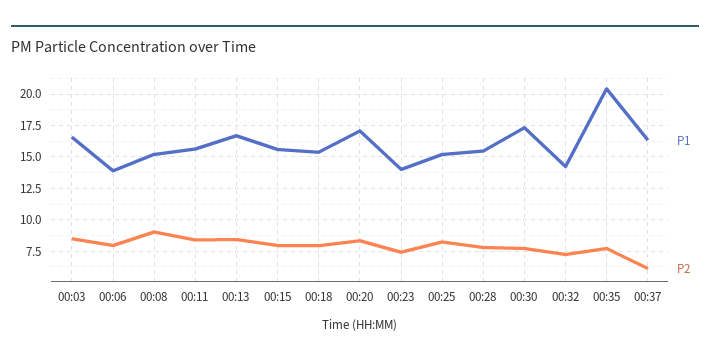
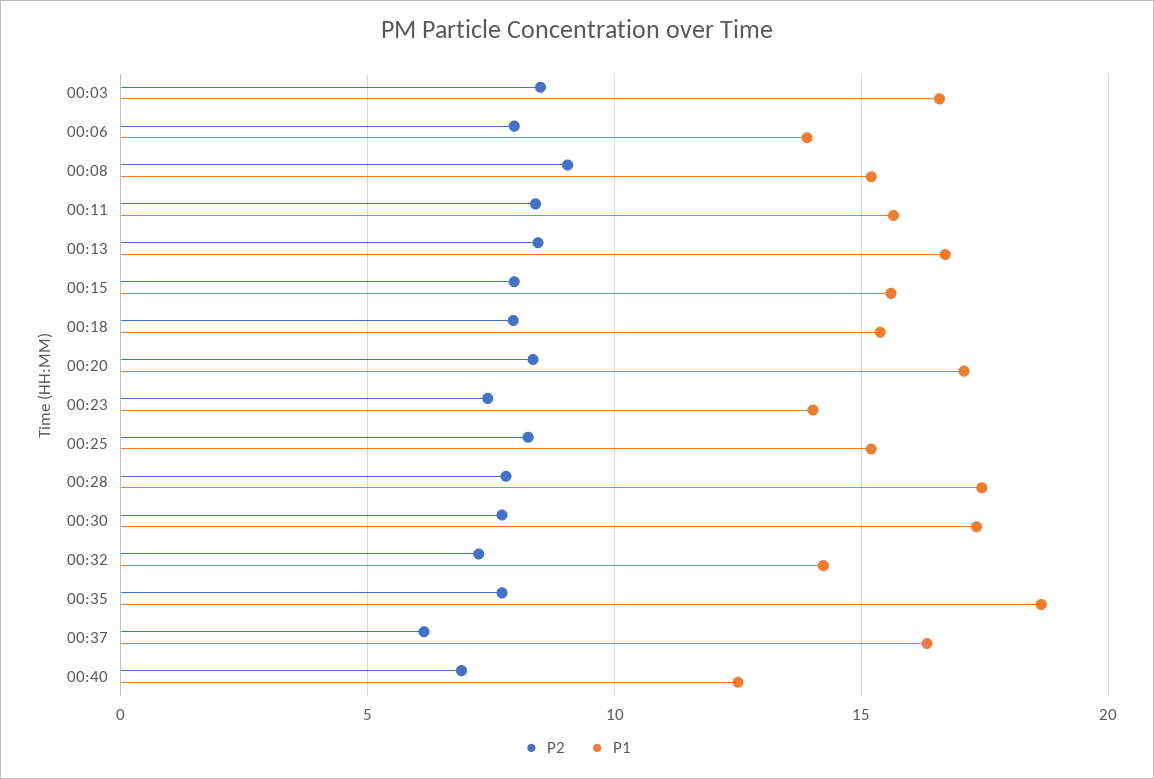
P1, 00:28: 15.5 -> 17.5
P1, 00:35: 20.5 -> 18.5
P2, 00:40: none -> 7
P1, 00:40: none -> 12.5

